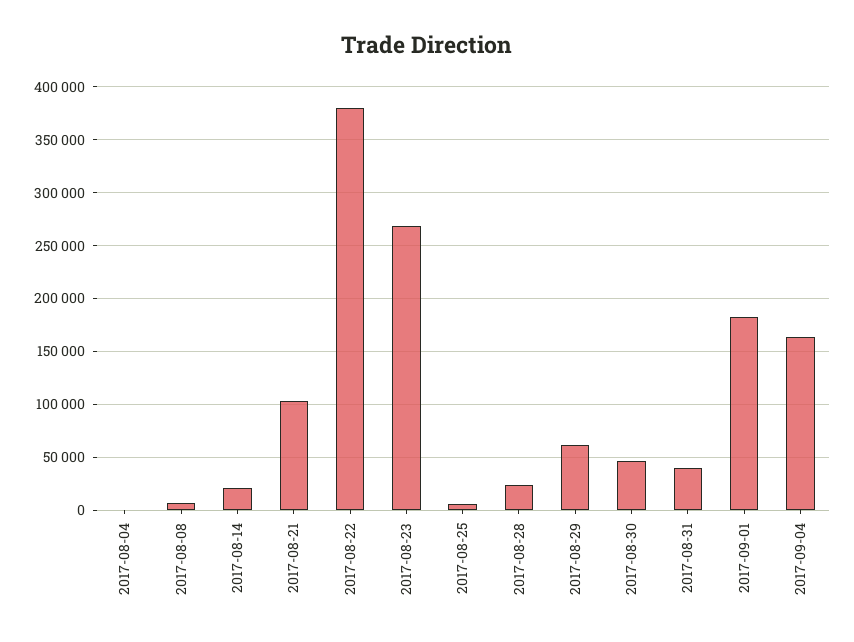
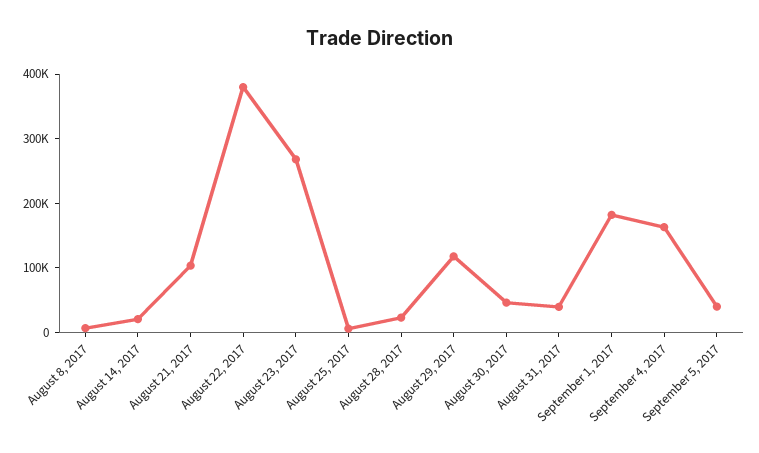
2017-08-04: 0 -> none
2017-08-29: 60000 -> 120000
September 5, 2017: none -> 40000

